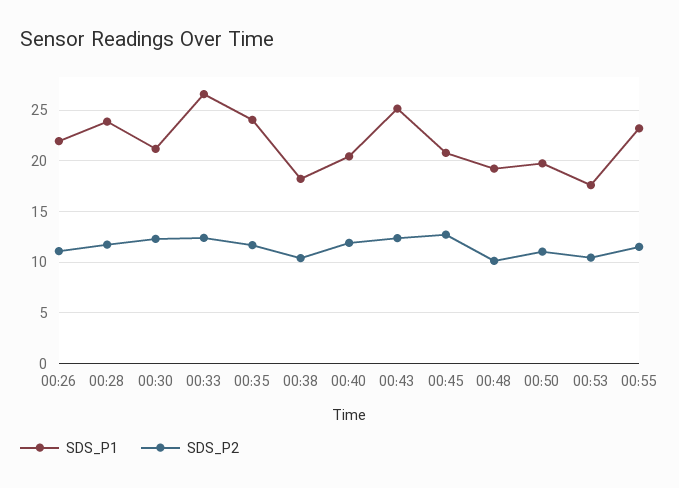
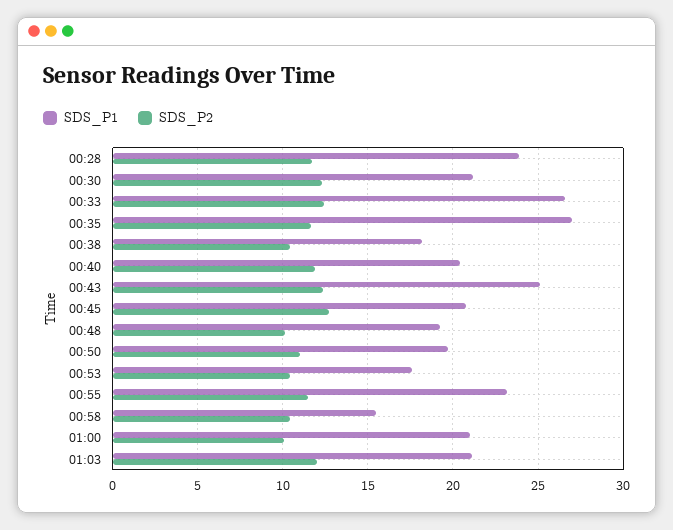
SDS_P1, 00:26: 22 -> none
SDS_P2, 00:26: 11 -> none
SDS_P1, 00:35: 24 -> 27
SDS_P1, 00:58: none -> 15.5
SDS_P2, 00:58: none -> 10.5
SDS_P1, 01:00: none -> 21
SDS_P2, 01:00: none -> 10
SDS_P1, 01:03: none -> 21
SDS_P2, 01:03: none -> 12

